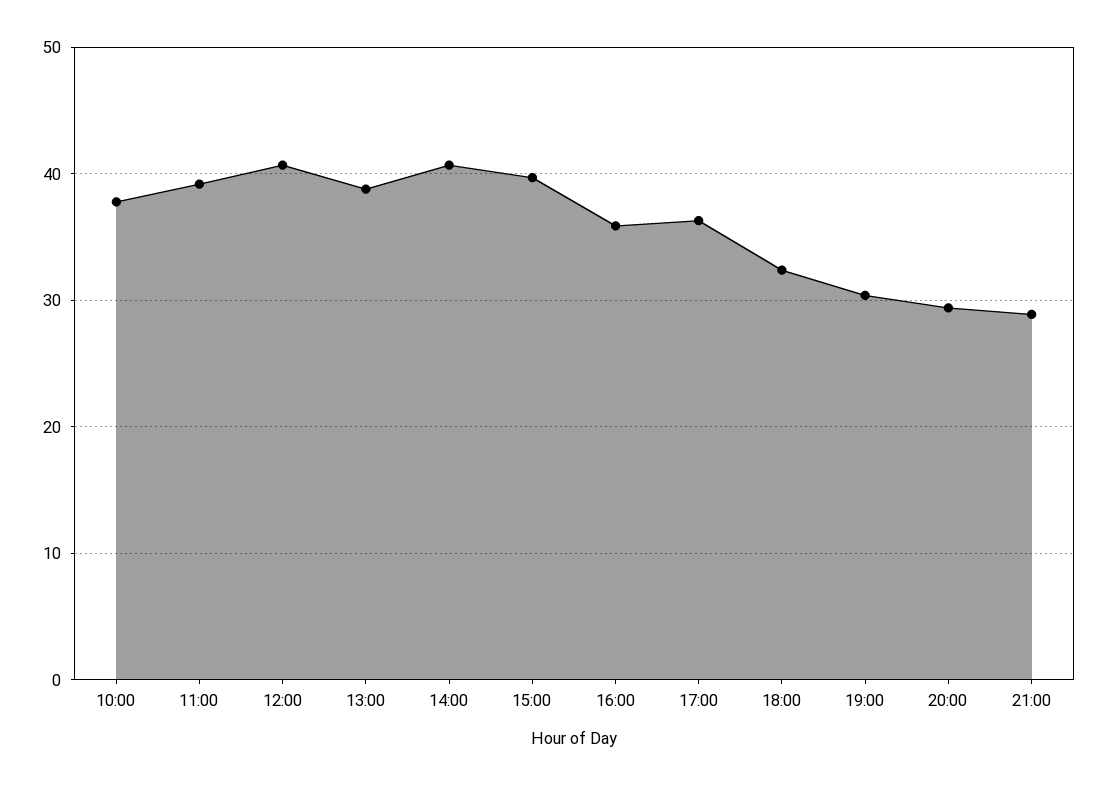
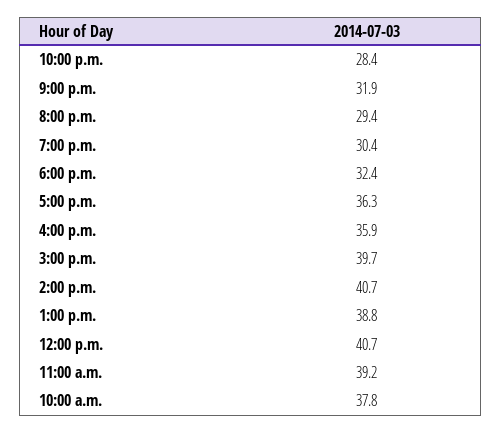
21:00: 29 -> 31.9
10:00 p.m.: none -> 28.4

